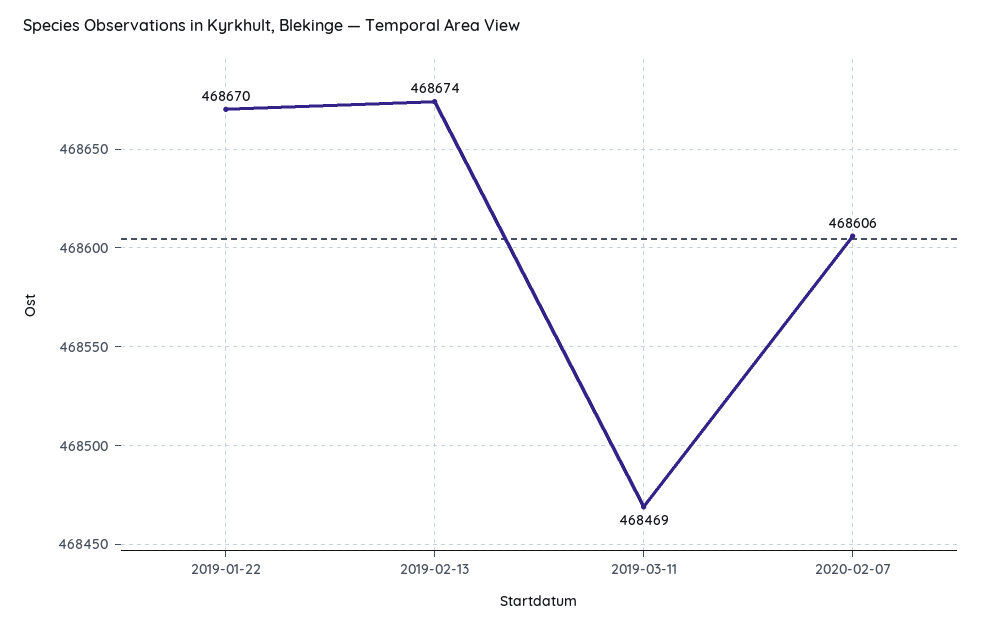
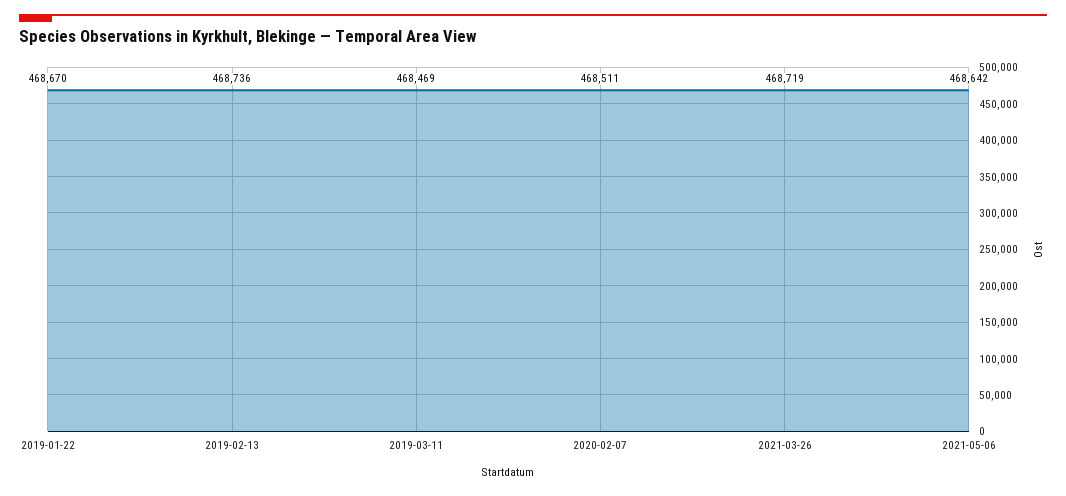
2019-02-13: 468674 -> 468736
2020-02-07: 468606 -> 468511
2021-03-26: none -> 468719
2021-05-06: none -> 468642

